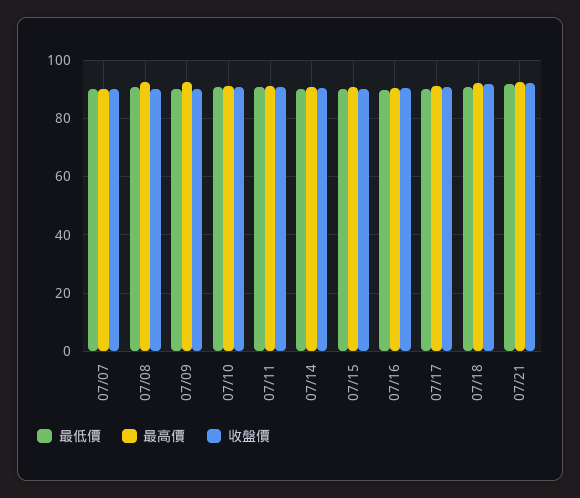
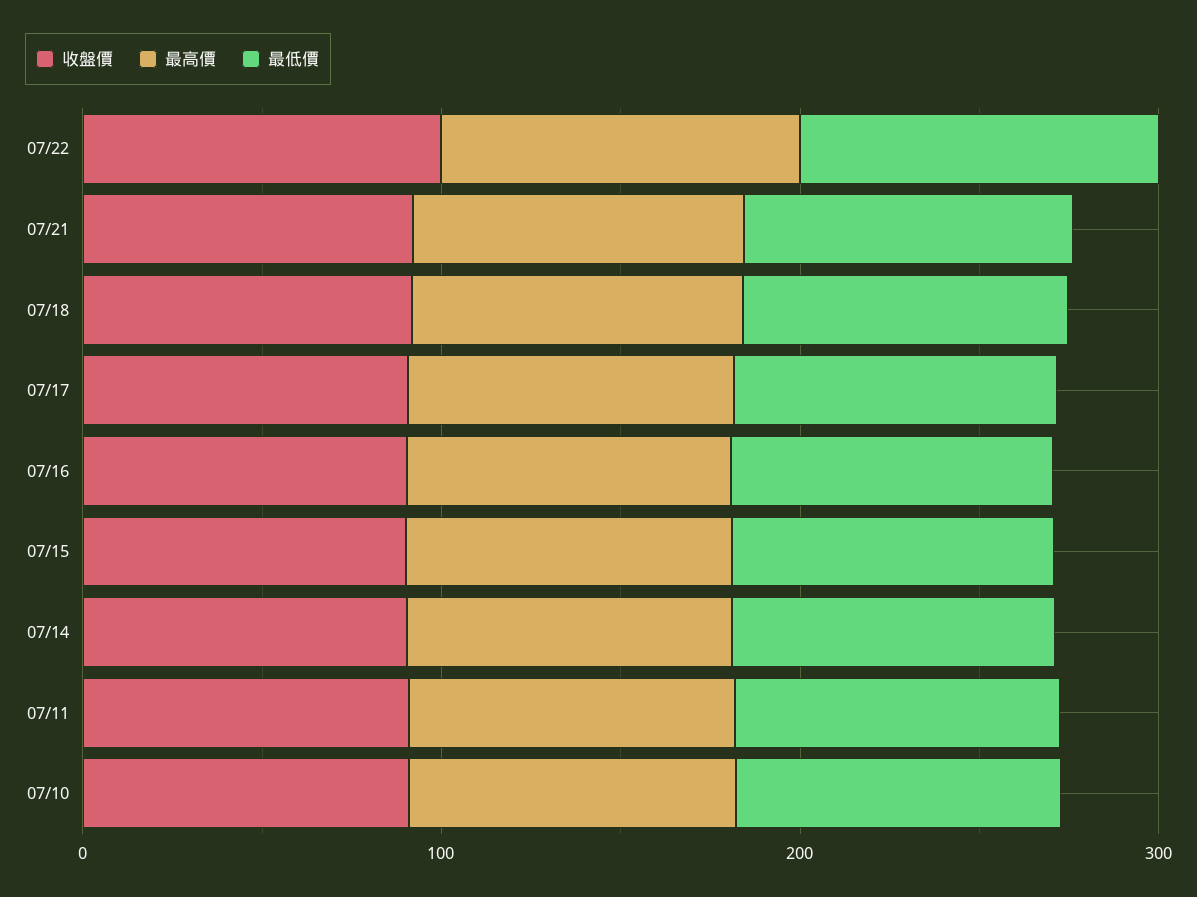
最低價, 07/07: 90 -> none
最高價, 07/07: 90 -> none
收盤價, 07/07: 90 -> none
最低價, 07/08: 90 -> none
最高價, 07/08: 92.5 -> none
收盤價, 07/08: 90 -> none
最低價, 07/09: 90 -> none
最高價, 07/09: 92.5 -> none
收盤價, 07/09: 90 -> none
收盤價, 07/22: none -> 100
最高價, 07/22: none -> 100
最低價, 07/22: none -> 100

